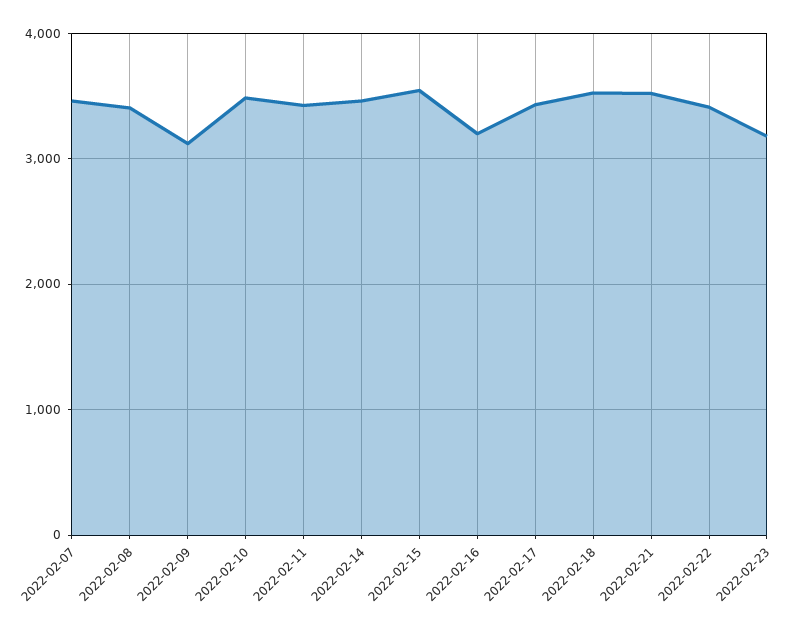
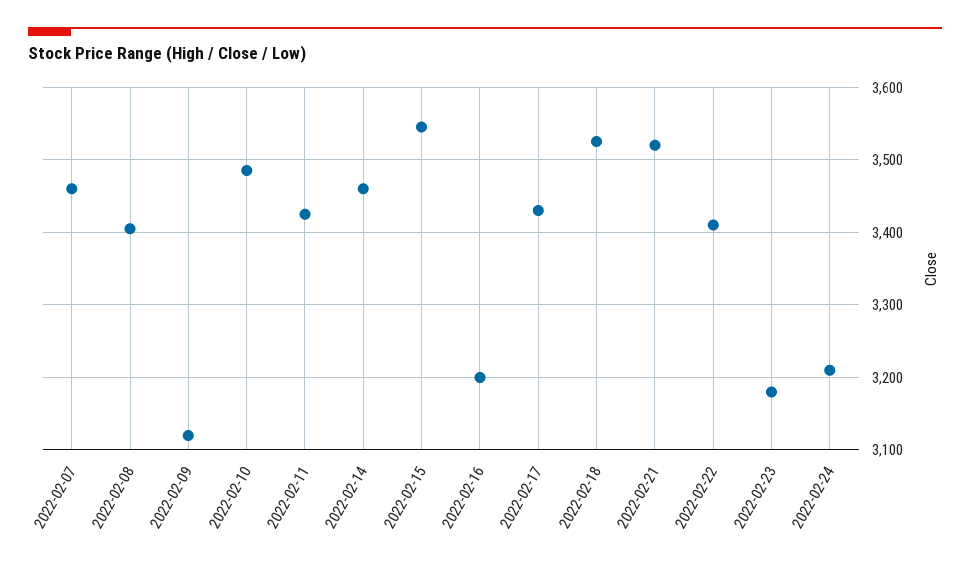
2022-02-24: none -> 3210

